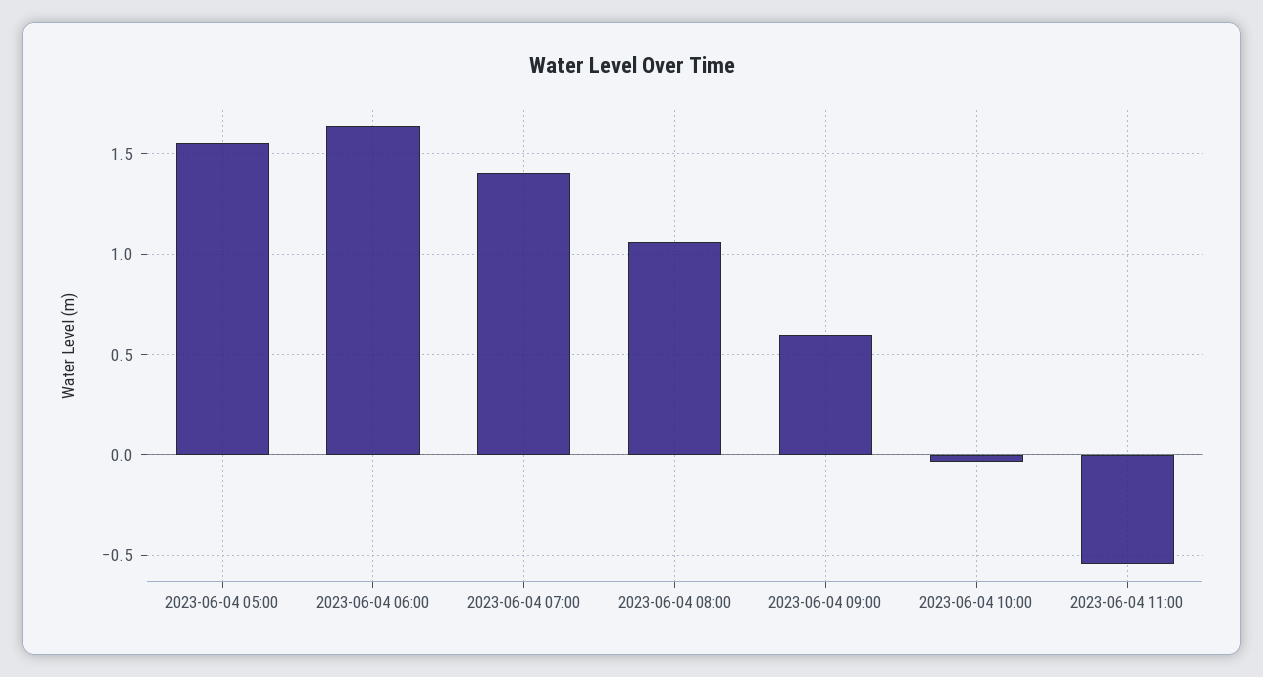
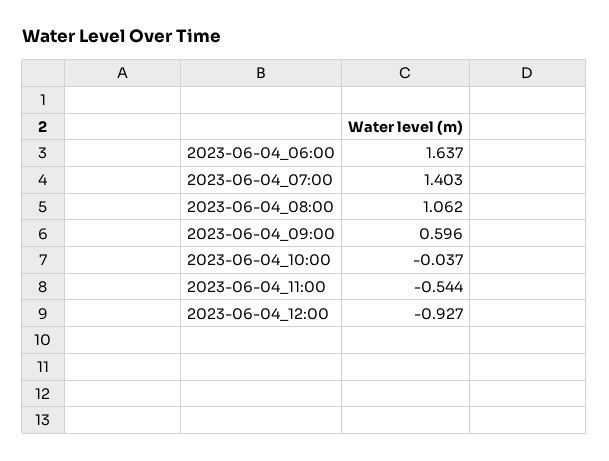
2023-06-04 05:00: 1.55 -> none
2023-06-04_12:00: none -> -0.927

